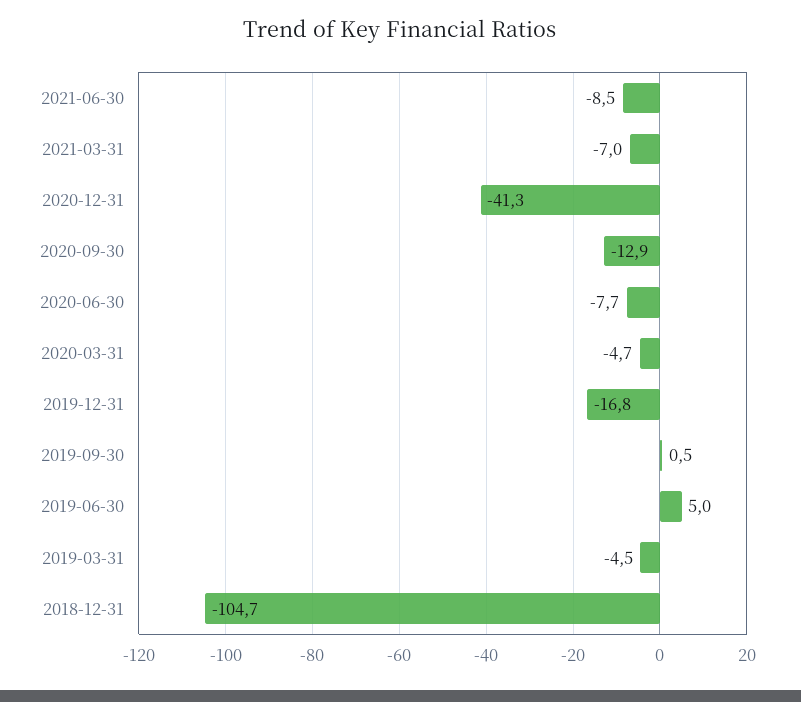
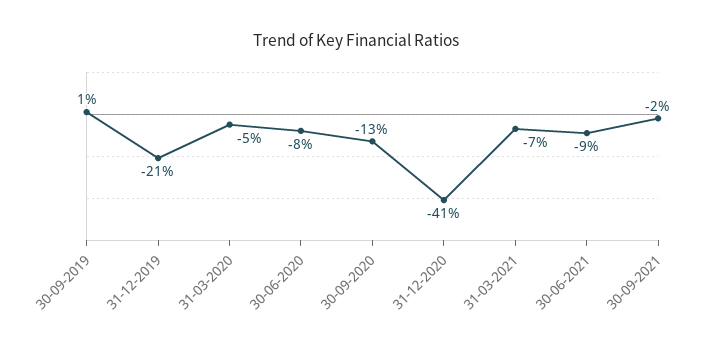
2019-12-31: -16.8 -> -21
2019-06-30: 5 -> none
2019-03-31: -4.5 -> none
2018-12-31: -104.7 -> none
30-09-2021: none -> -2

